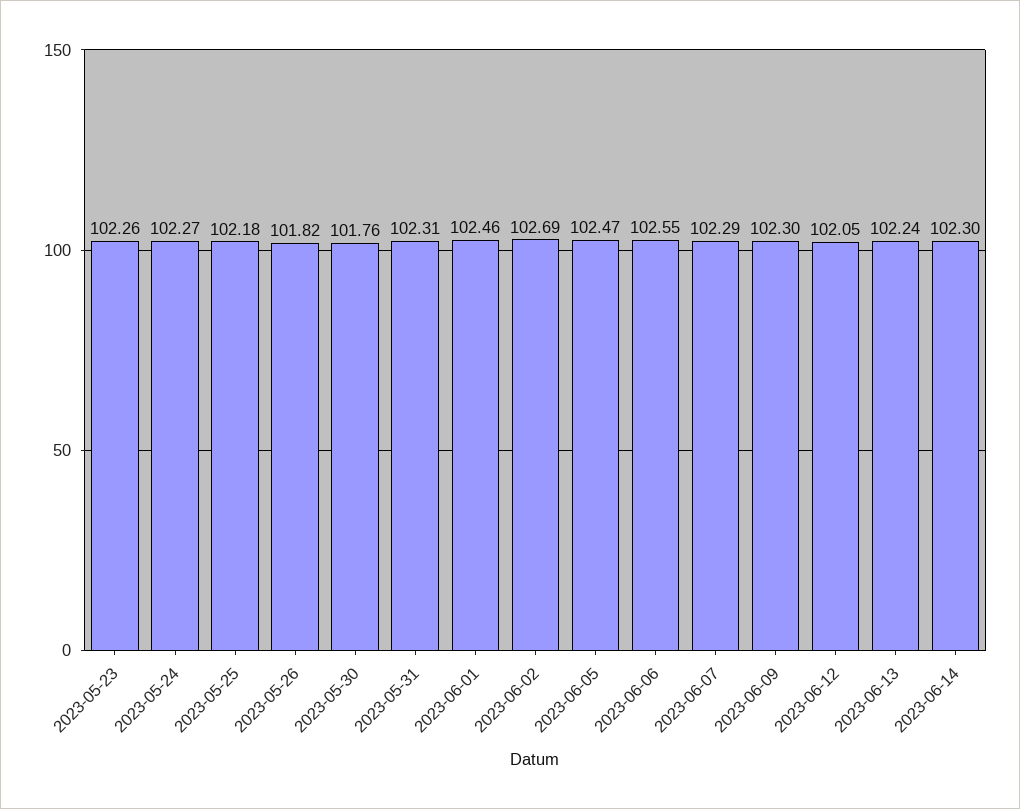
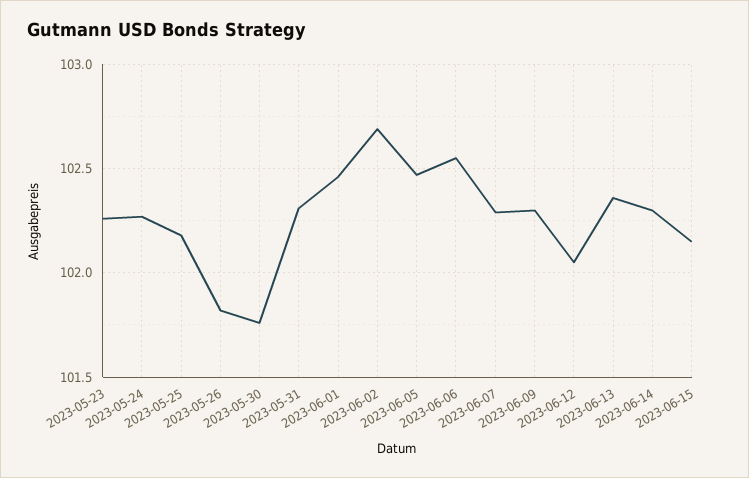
2023-06-13: 102.24 -> 102.35
2023-06-15: none -> 102.15

